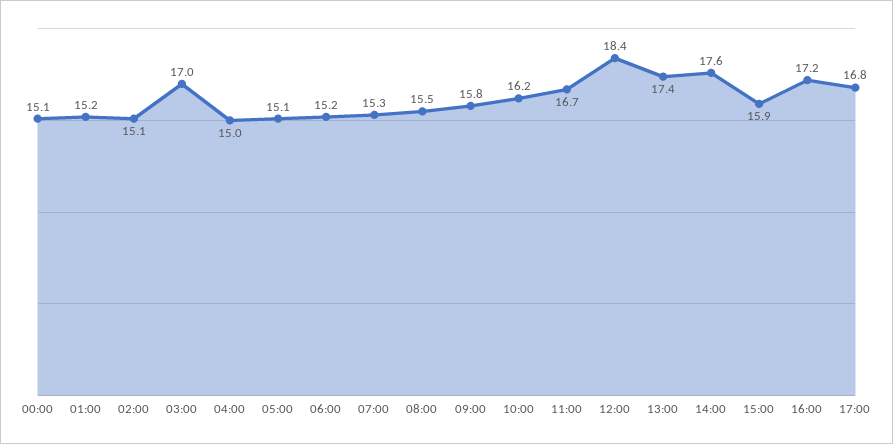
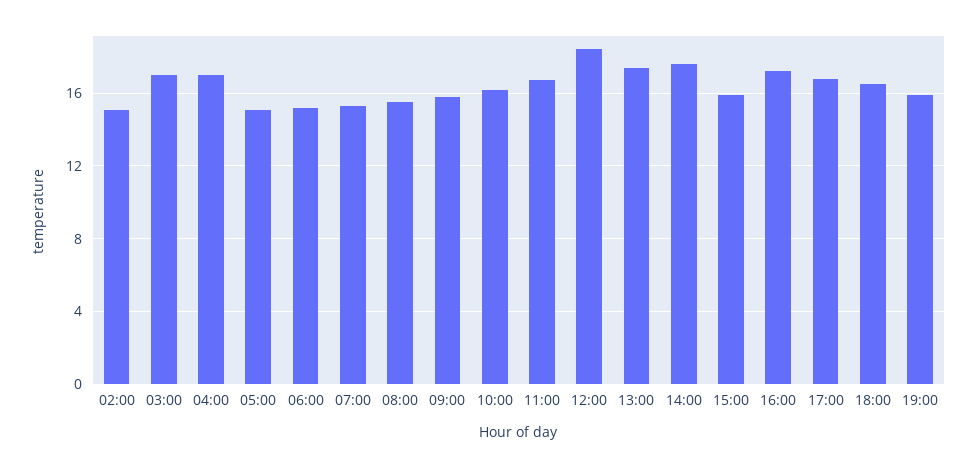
00:00: 15.1 -> none
01:00: 15.2 -> none
04:00: 15 -> 17
18:00: none -> 16.5
19:00: none -> 16

